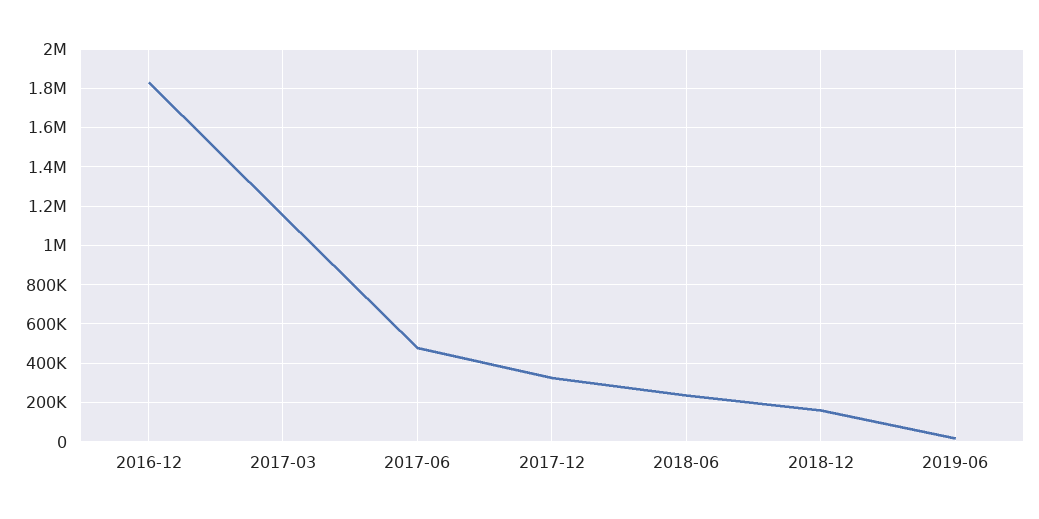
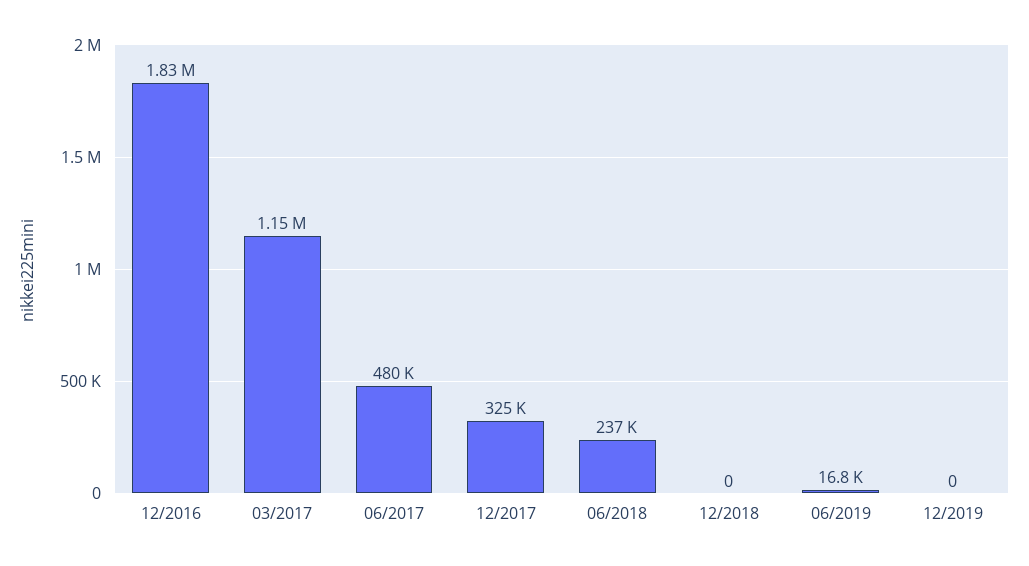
2018-12: 150000 -> 0
12/2019: none -> 0

